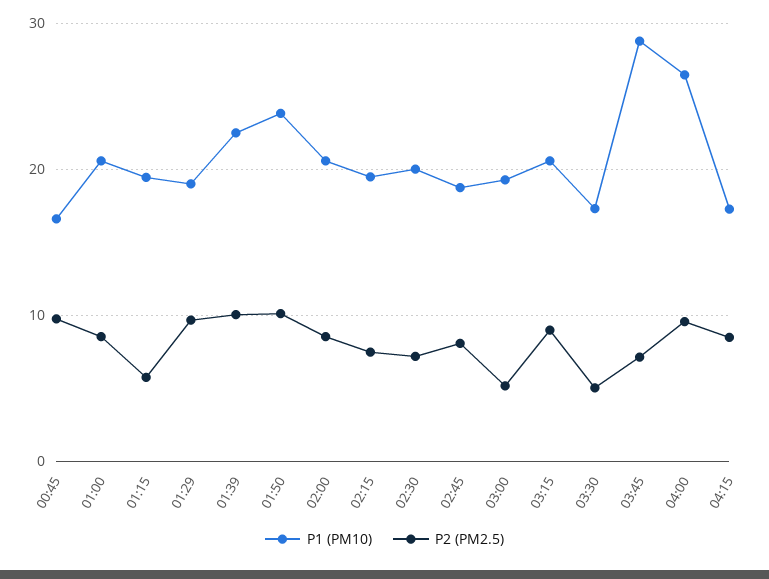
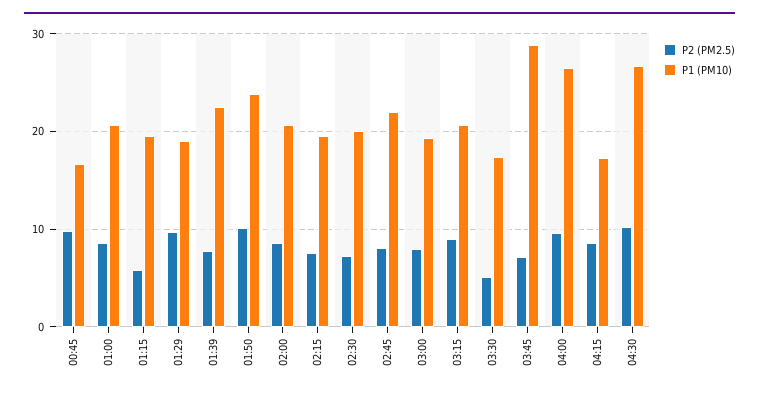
P2 (PM2.5), 01:39: 10 -> 8
P1 (PM10), 02:45: 19 -> 22
P2 (PM2.5), 03:00: 5 -> 8
P2 (PM2.5), 04:30: none -> 10
P1 (PM10), 04:30: none -> 27

